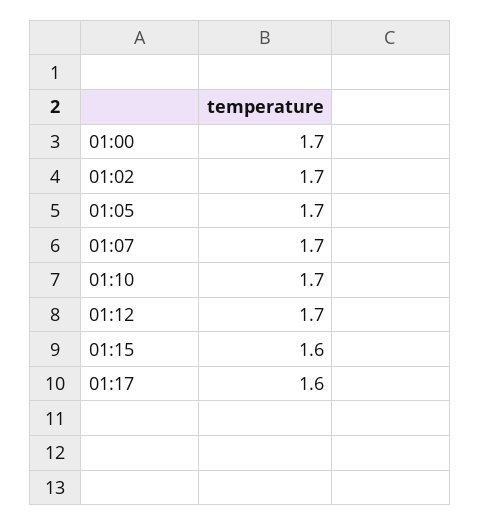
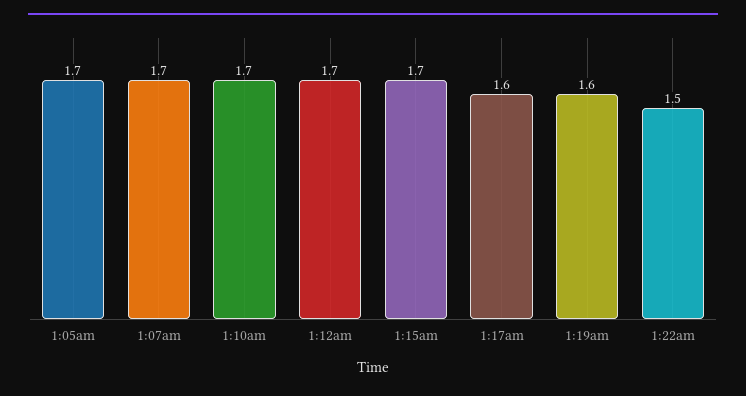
01:00: 1.7 -> none
01:02: 1.7 -> none
01:15: 1.6 -> 1.7
1:19am: none -> 1.6
1:22am: none -> 1.5

